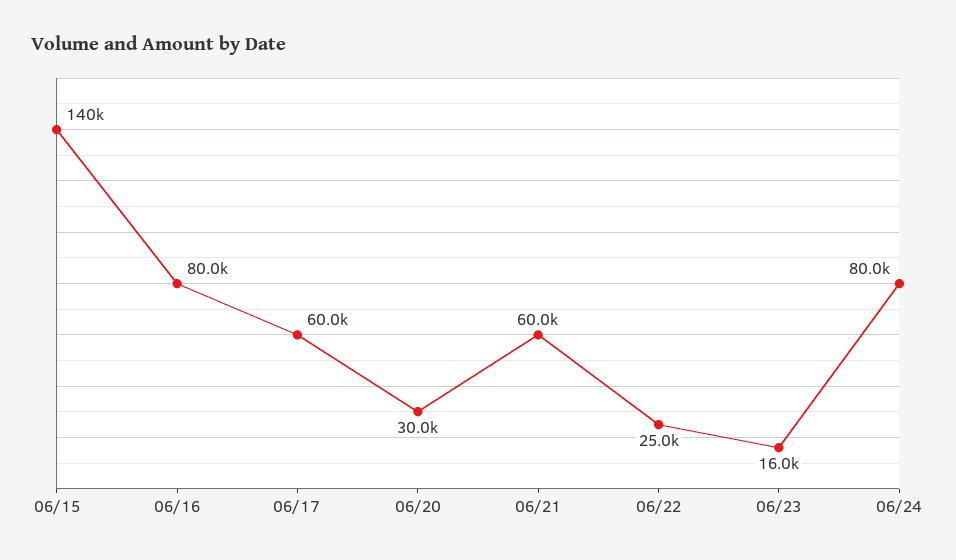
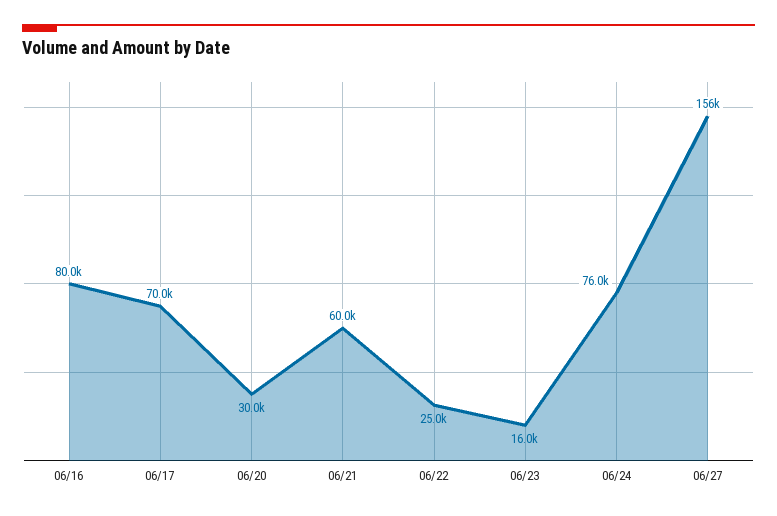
06/15: 140000 -> none
06/17: 60000 -> 70000
06/24: 80000 -> 76000
06/27: none -> 156000

